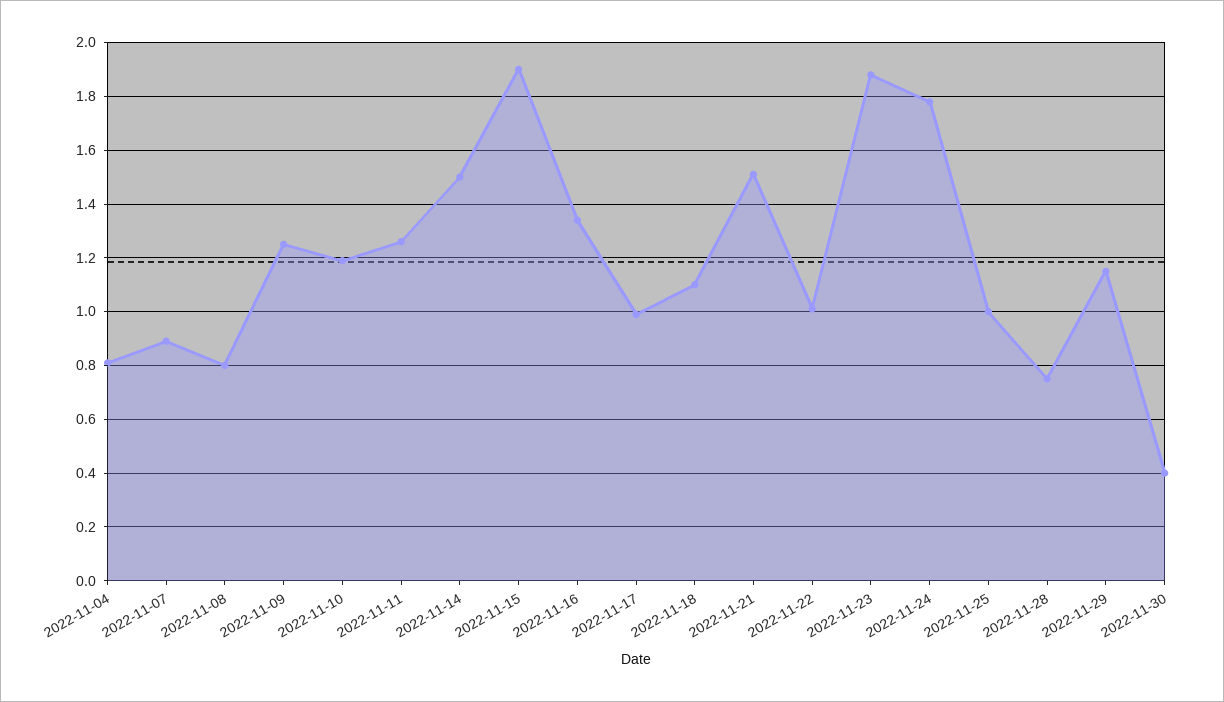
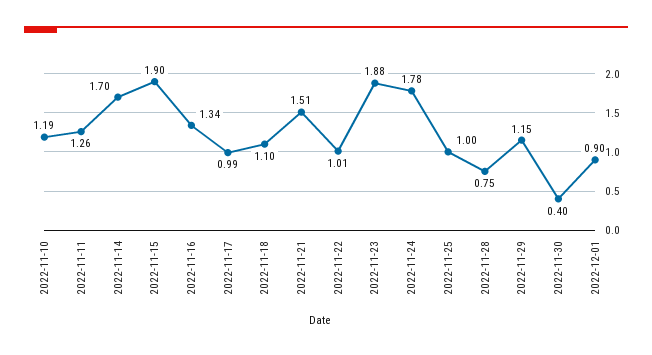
2022-11-04: 0.8 -> none
2022-11-07: 0.9 -> none
2022-11-08: 0.8 -> none
2022-11-09: 1.25 -> none
2022-11-14: 1.5 -> 1.7
2022-12-01: none -> 0.9

